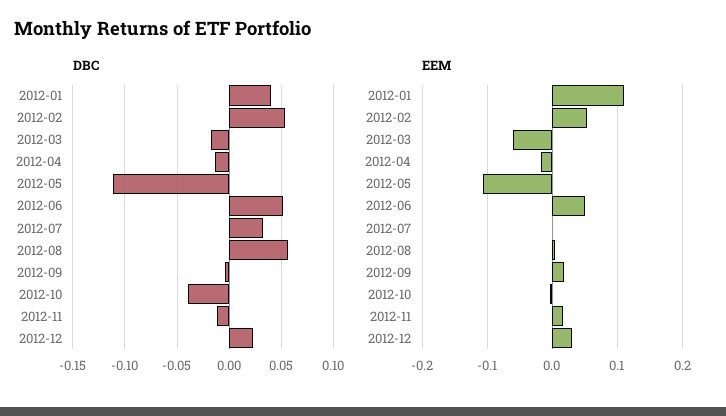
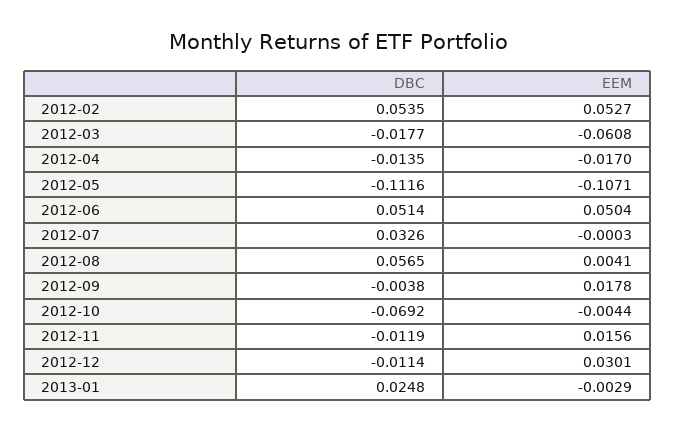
DBC, 2012-01: 0.04 -> none
DBC, 2012-10: -0.04 -> -0.0692
DBC, 2012-12: 0.02 -> -0.0114
EEM, 2012-01: 0.11 -> none
DBC, 2013-01: none -> 0.0248
EEM, 2013-01: none -> -0.0029

